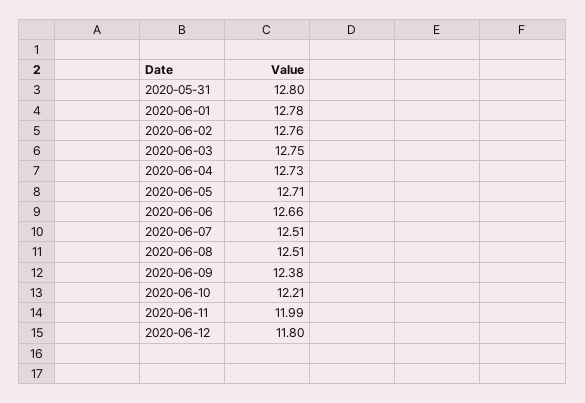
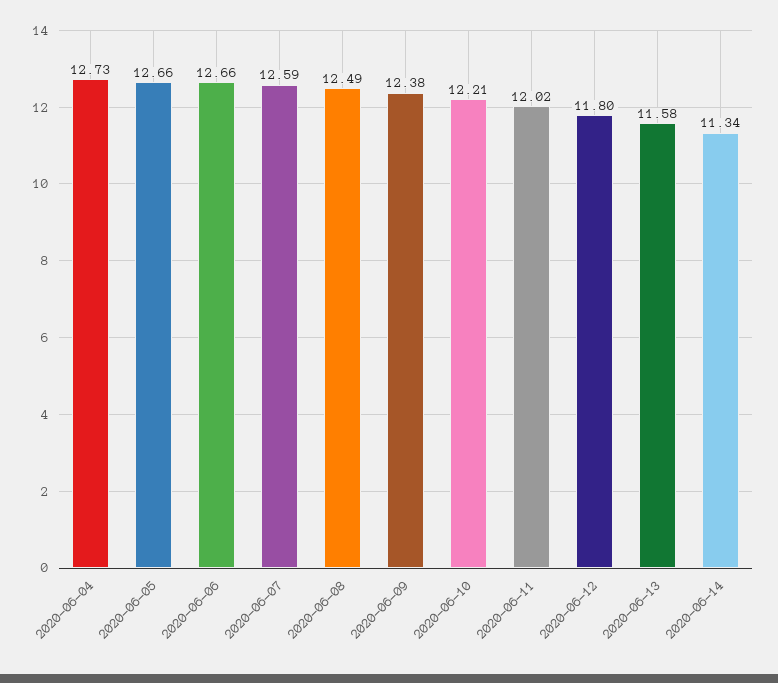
2020-05-31: 12.8 -> none
2020-06-01: 12.78 -> none
2020-06-02: 12.76 -> none
2020-06-03: 12.75 -> none
2020-06-05: 12.71 -> 12.66
2020-06-07: 12.51 -> 12.59
2020-06-08: 12.51 -> 12.49
2020-06-11: 11.99 -> 12.02
2020-06-13: none -> 11.58
2020-06-14: none -> 11.34

